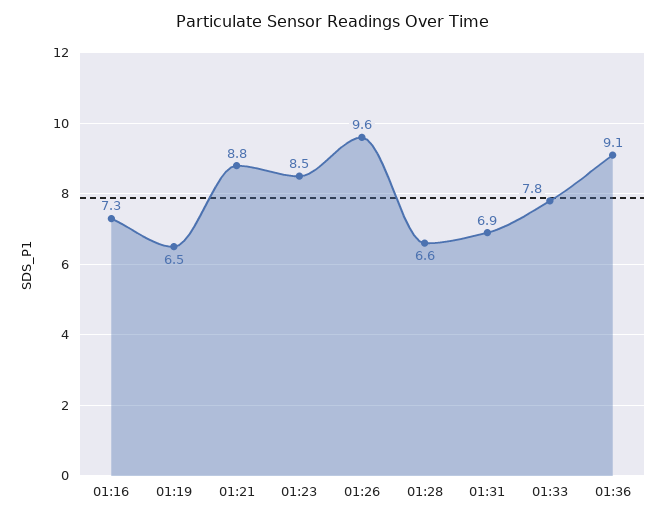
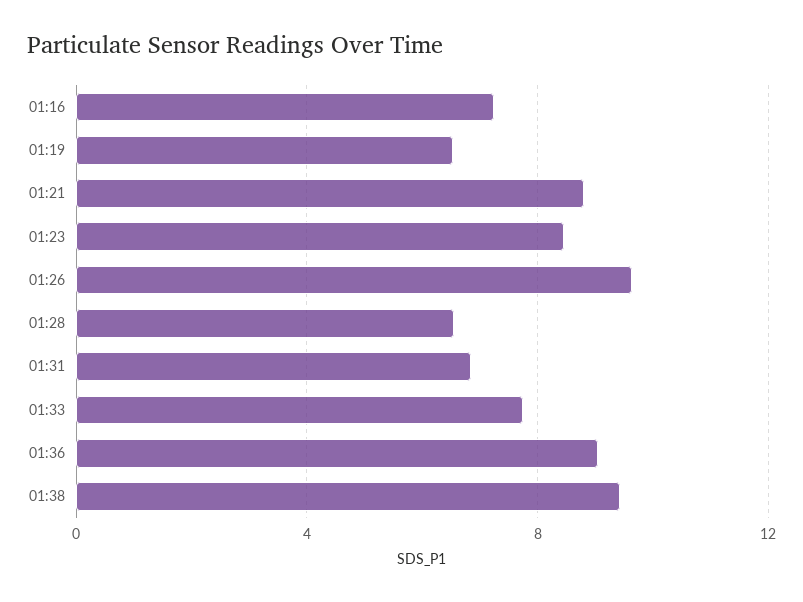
01:38: none -> 9.5

